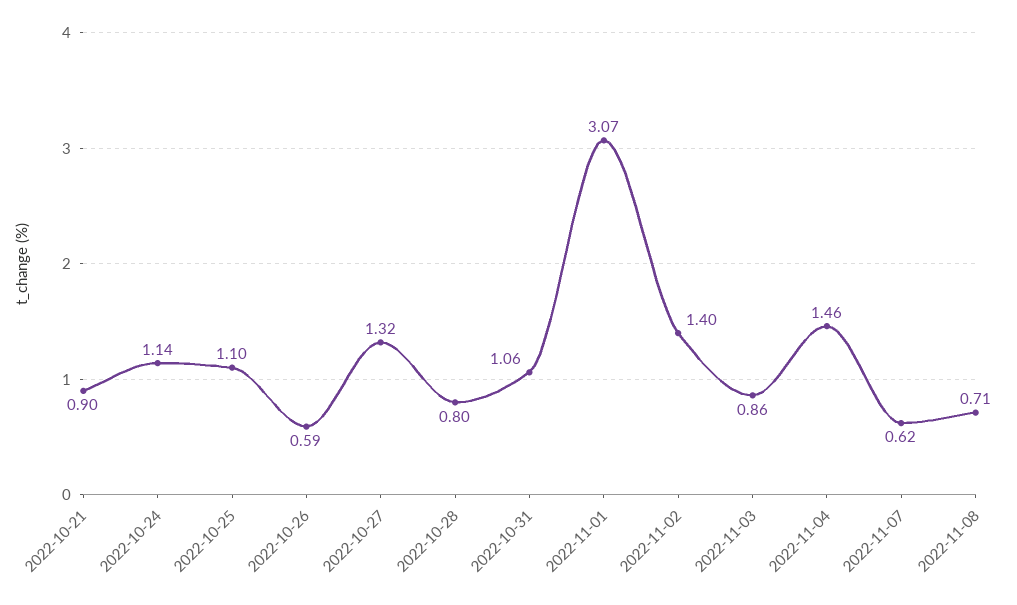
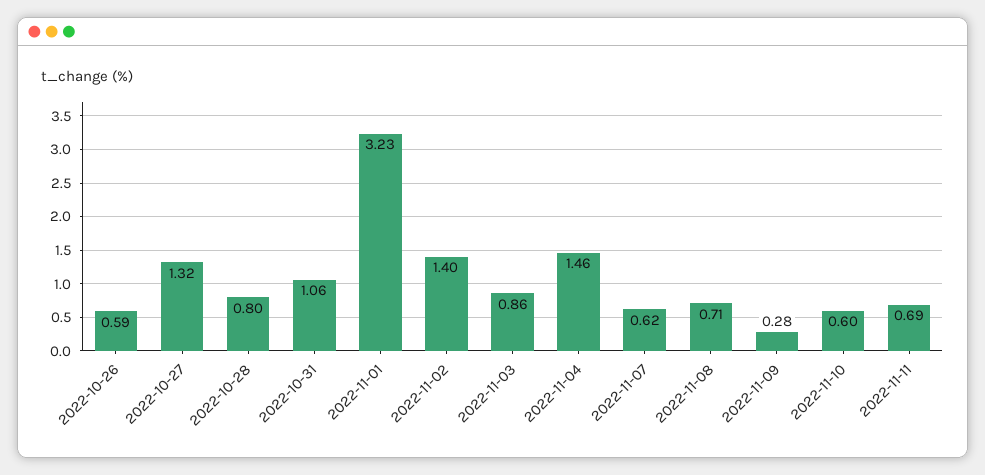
2022-10-21: 0.9 -> none
2022-10-24: 1.14 -> none
2022-10-25: 1.1 -> none
2022-11-01: 3.07 -> 3.23
2022-11-09: none -> 0.28
2022-11-10: none -> 0.6
2022-11-11: none -> 0.69

